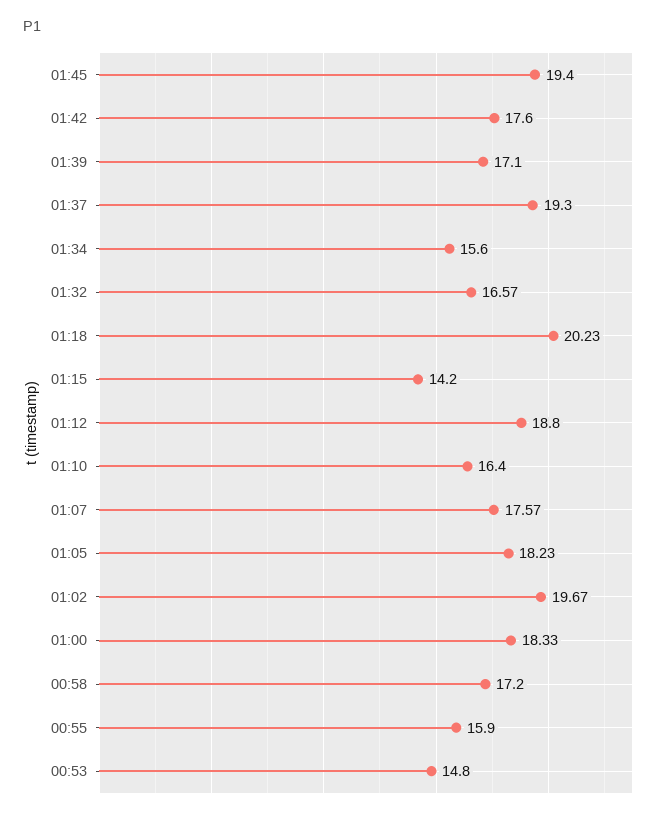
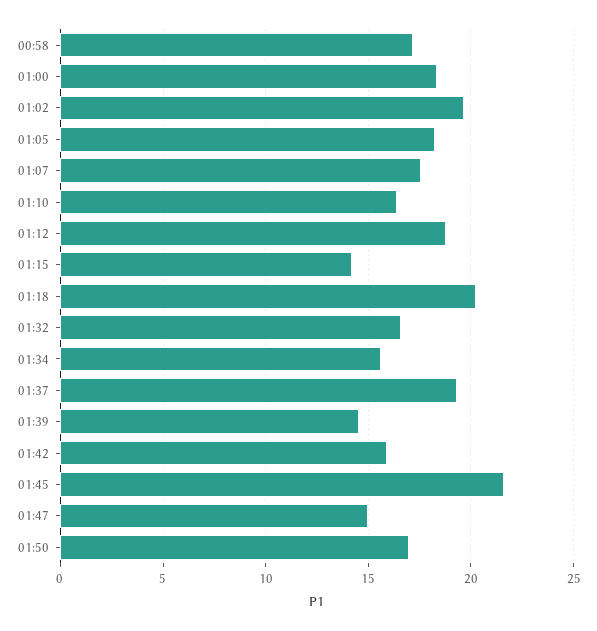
01:45: 19.4 -> 21.5
01:42: 17.6 -> 16
01:39: 17.1 -> 14.5
00:55: 15.9 -> none
00:53: 14.8 -> none
01:47: none -> 15
01:50: none -> 17

